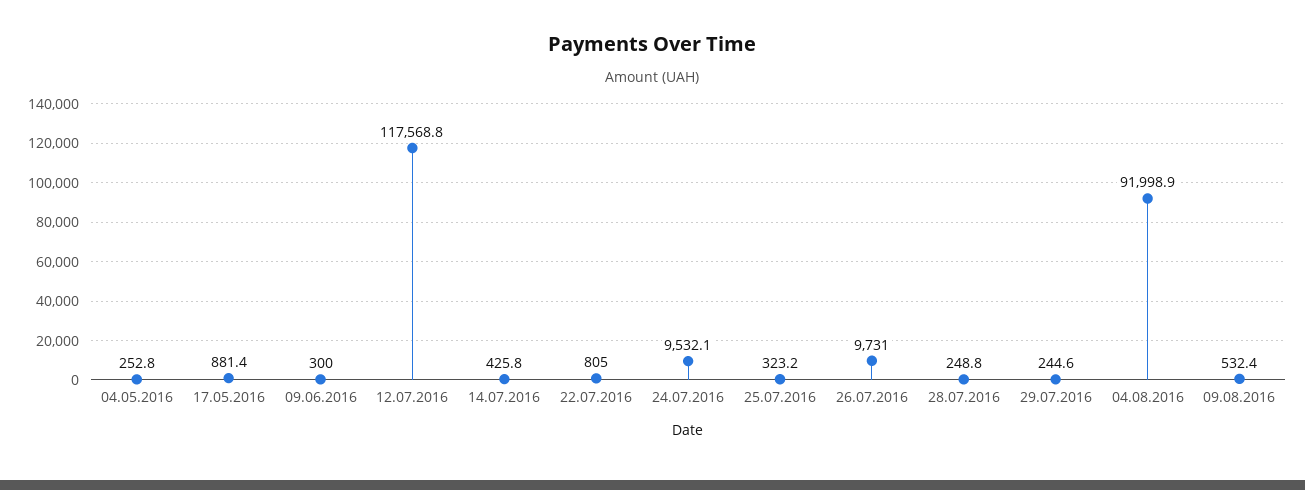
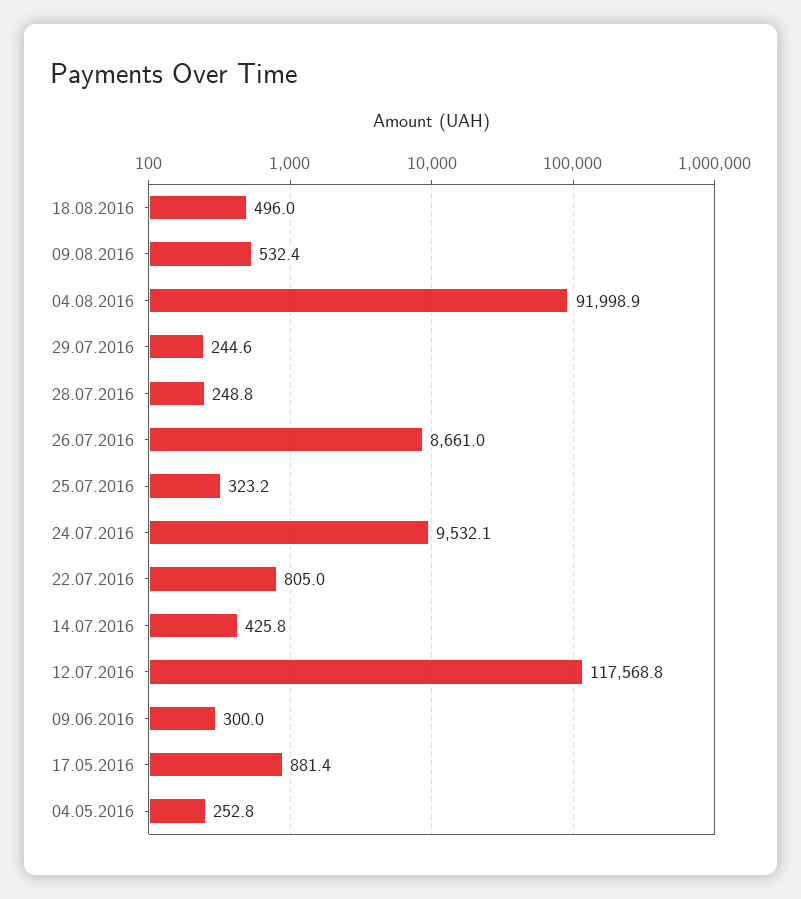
26.07.2016: 9731 -> 8661
18.08.2016: none -> 496

